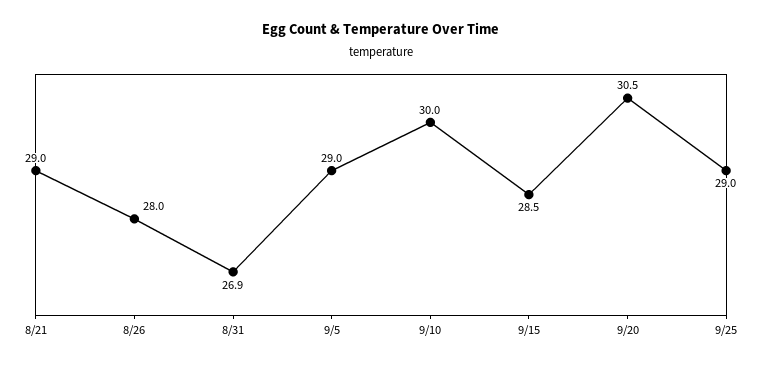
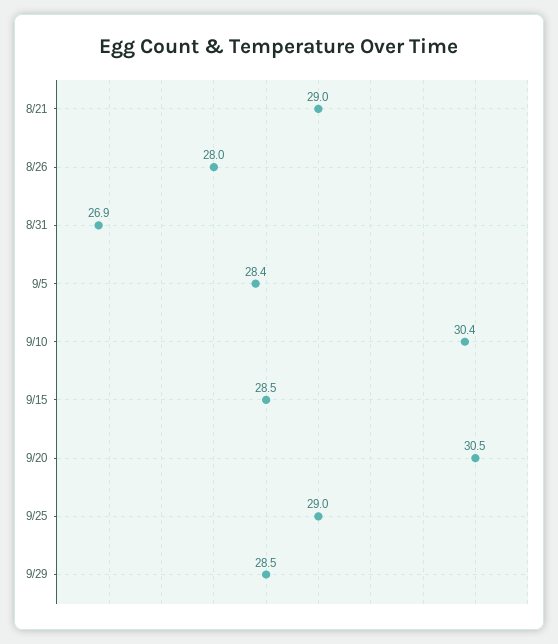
9/5: 29 -> 28.4
9/10: 30 -> 30.4
9/29: none -> 28.5

